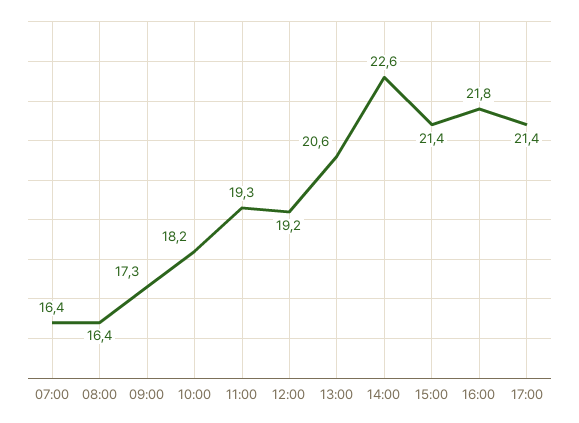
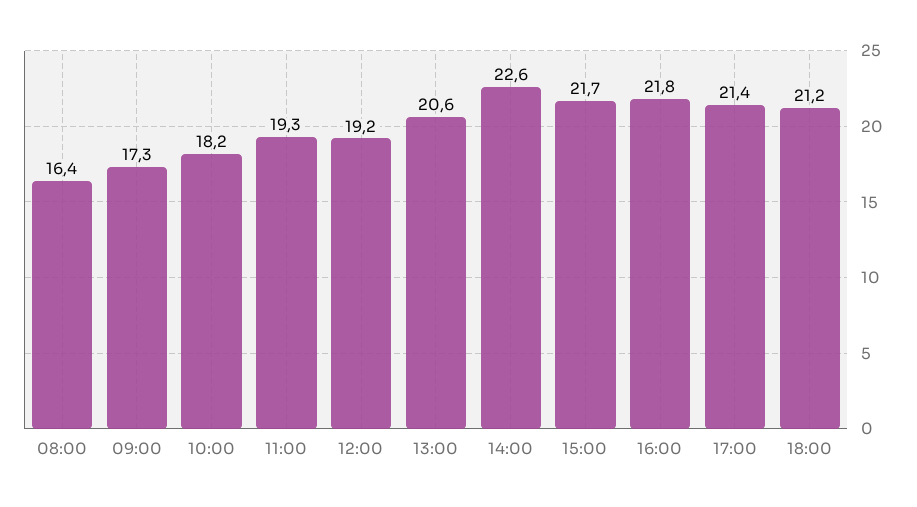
07:00: 16.4 -> none
15:00: 21.4 -> 21.7
18:00: none -> 21.2

